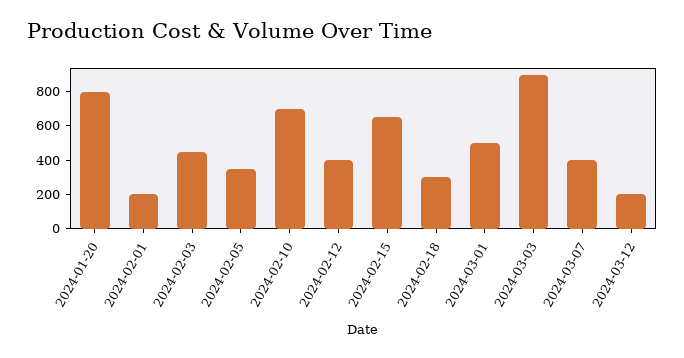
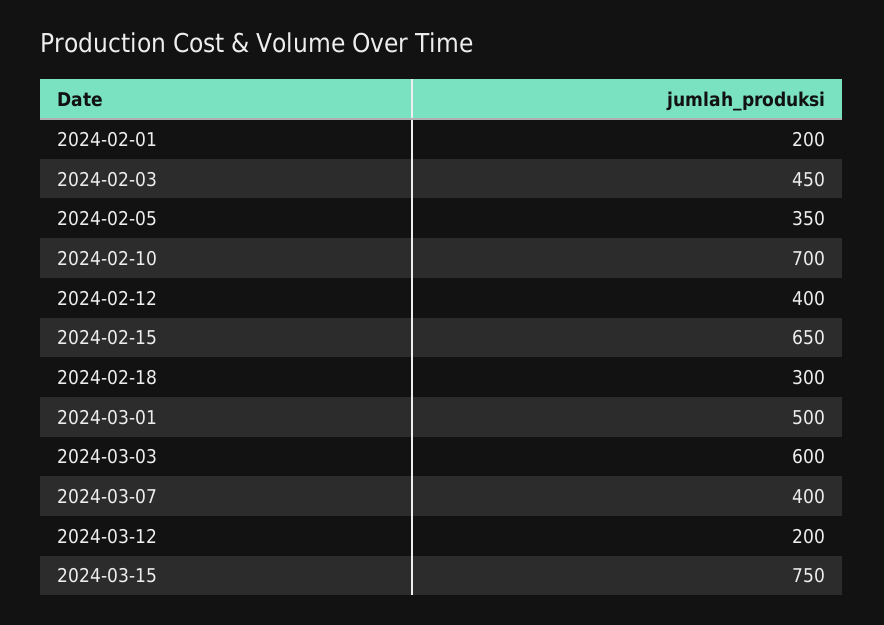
2024-01-20: 800 -> none
2024-03-03: 900 -> 600
2024-03-15: none -> 750

